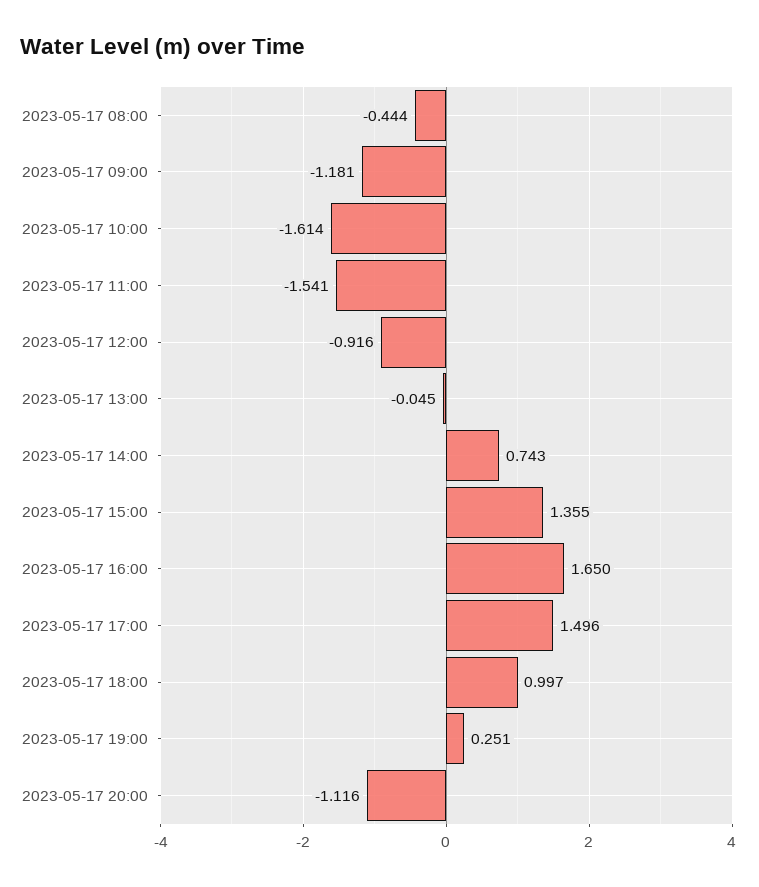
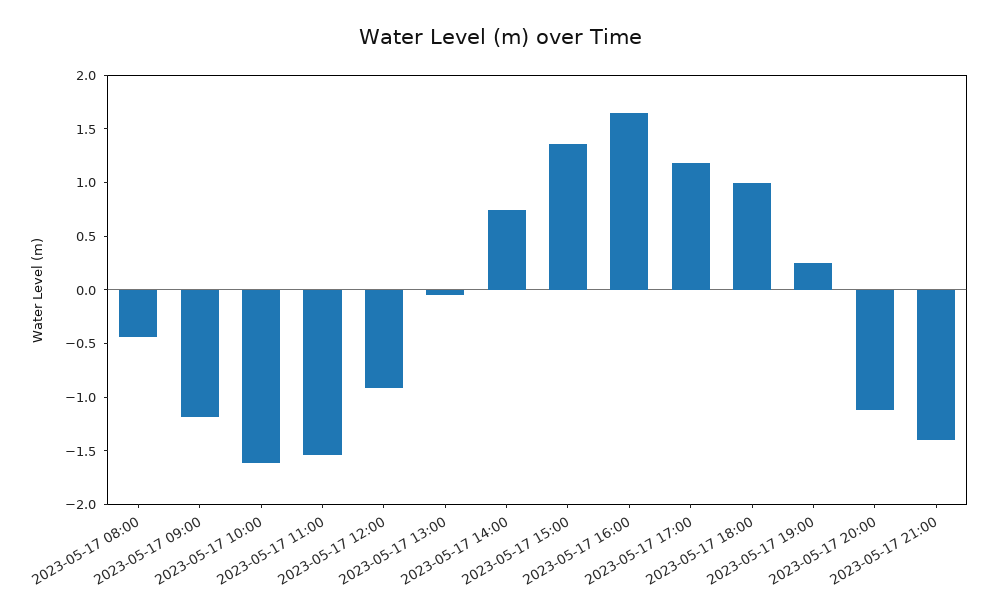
2023-05-17 17:00: 1.496 -> 1.2
2023-05-17 21:00: none -> -1.4

